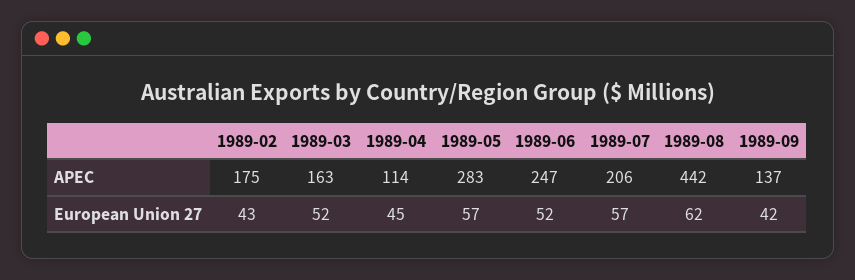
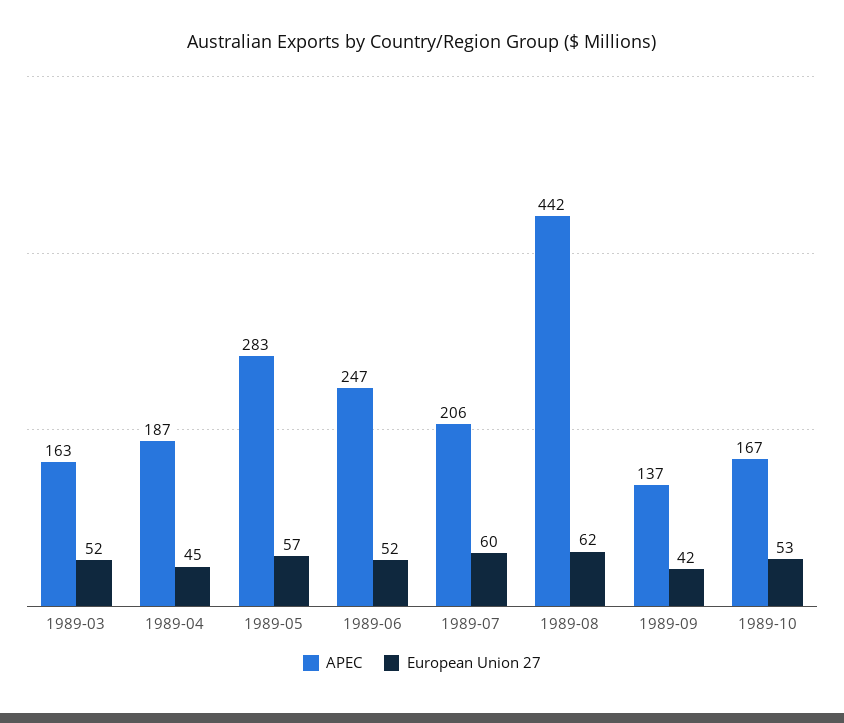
APEC, 1989-02: 175 -> none
APEC, 1989-04: 114 -> 187
European Union 27, 1989-02: 43 -> none
European Union 27, 1989-07: 57 -> 60
APEC, 1989-10: none -> 167
European Union 27, 1989-10: none -> 53

